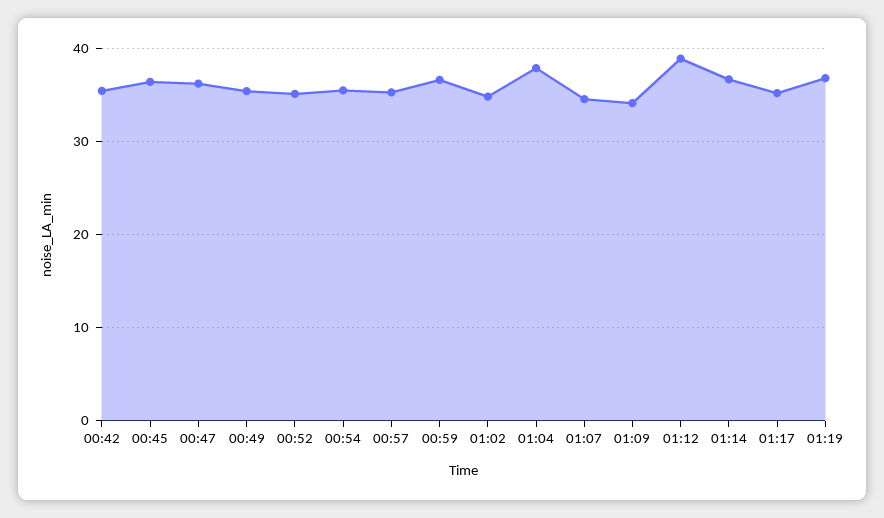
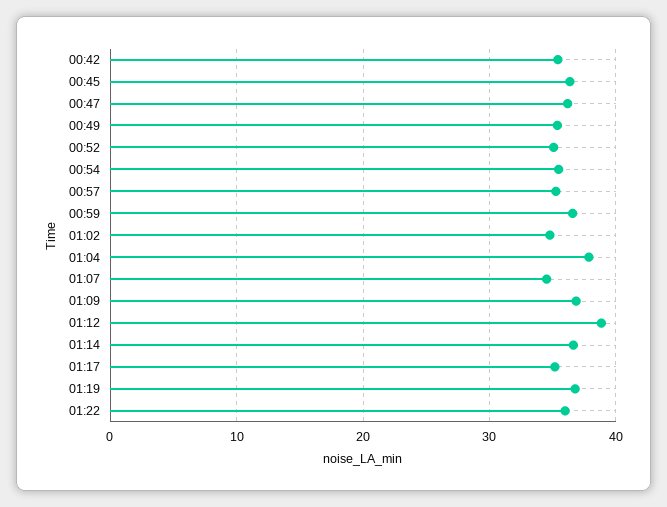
01:09: 34 -> 37
01:22: none -> 36

